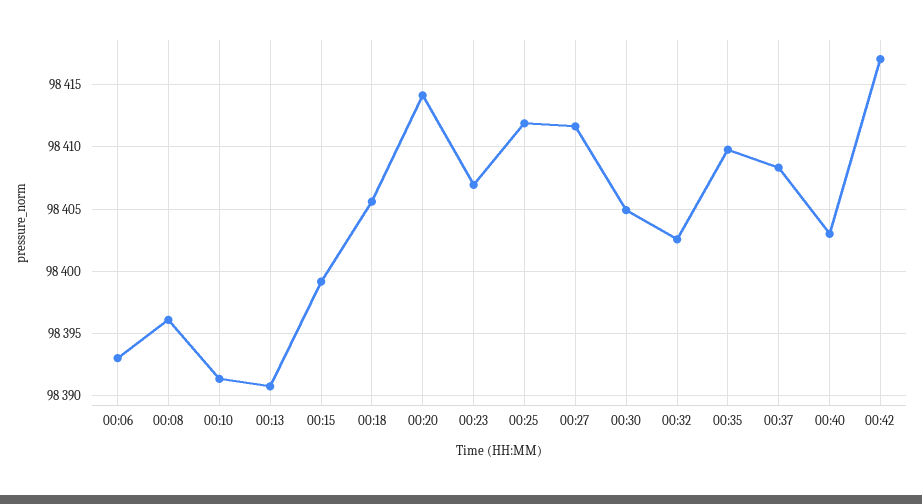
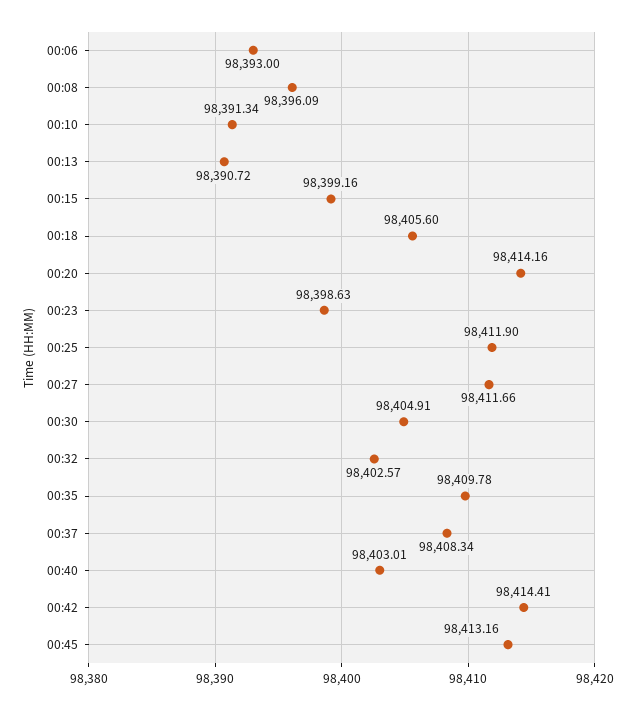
00:23: 98407 -> 98398.63
00:42: 98417 -> 98414.41
00:45: none -> 98413.16

